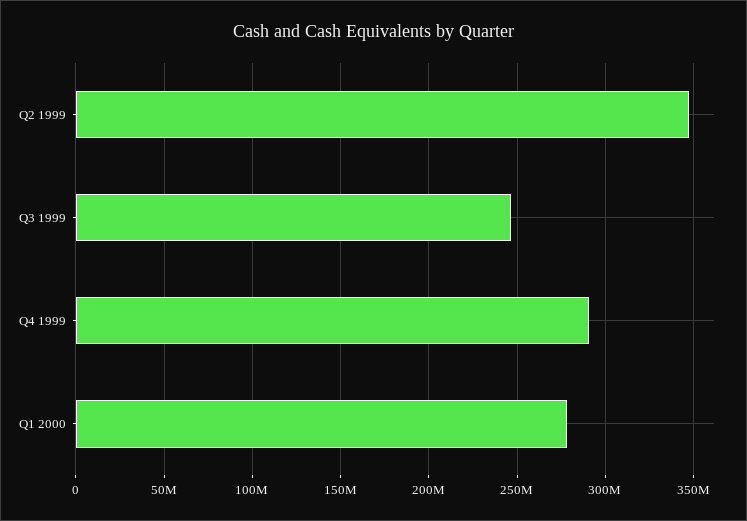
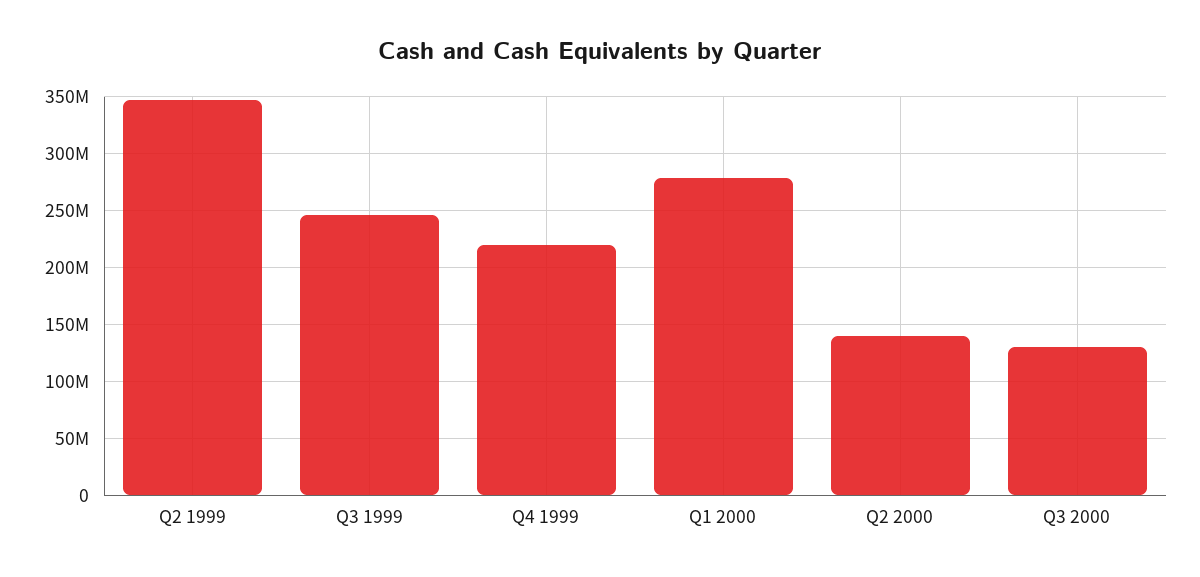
Q4 1999: 290000000 -> 220000000
Q2 2000: none -> 140000000
Q3 2000: none -> 130000000

